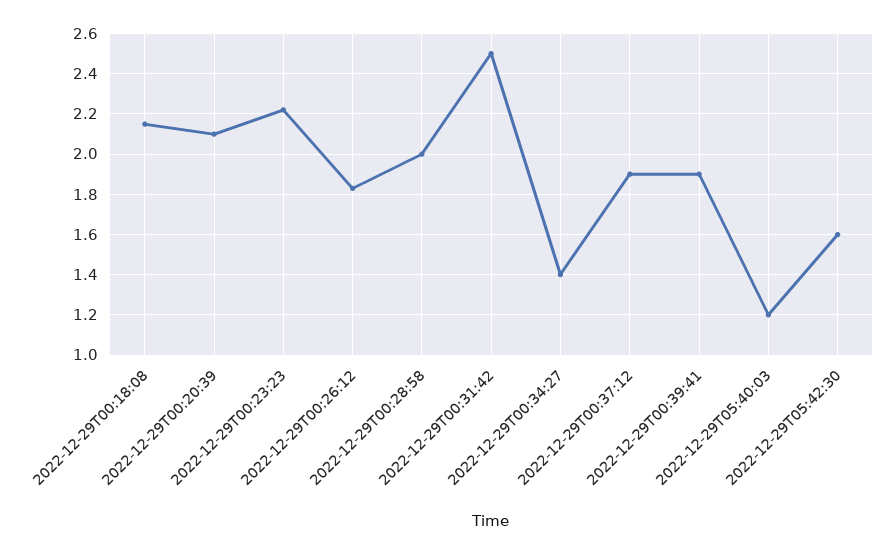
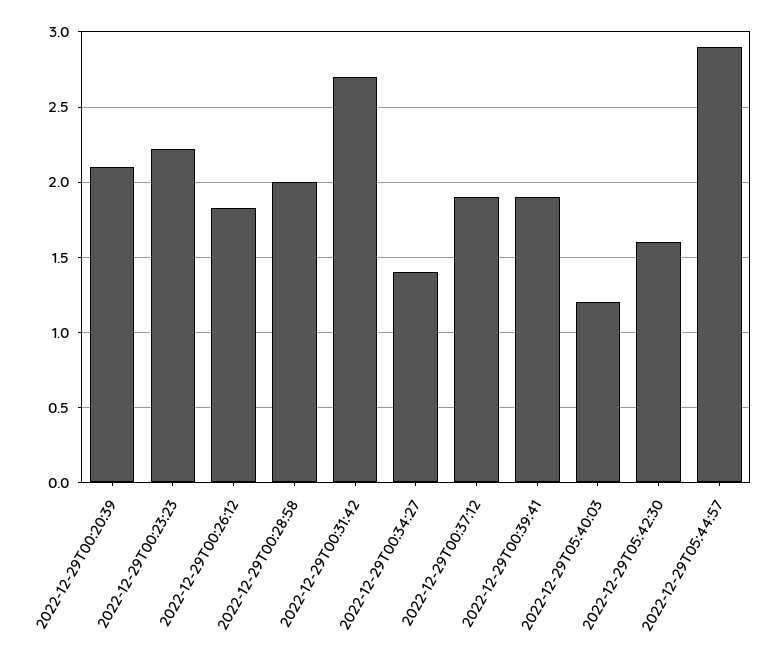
2022-12-29T00:18:08: 2.15 -> none
2022-12-29T00:31:42: 2.5 -> 2.7
2022-12-29T05:44:57: none -> 2.9

